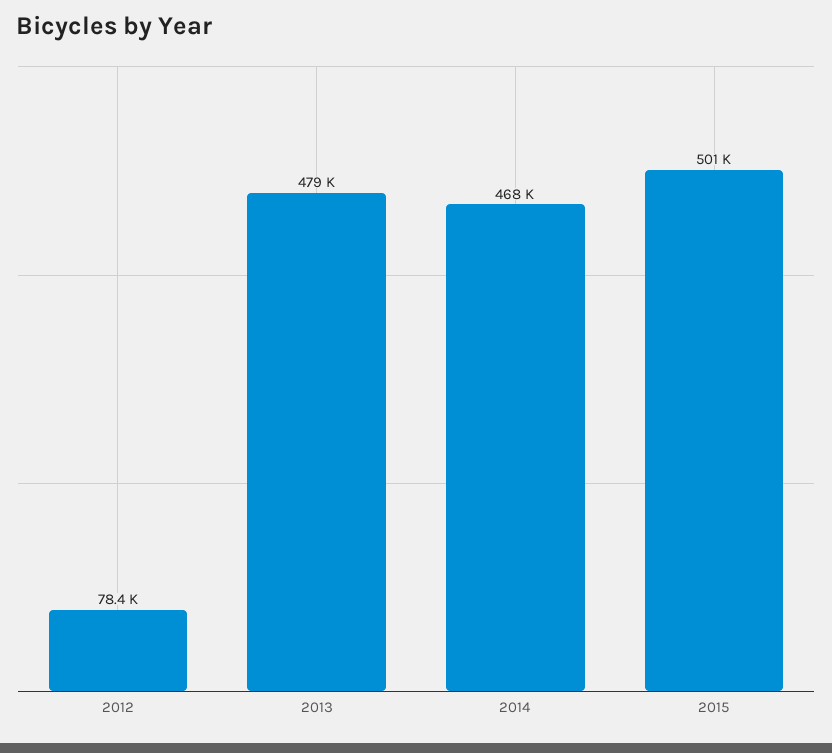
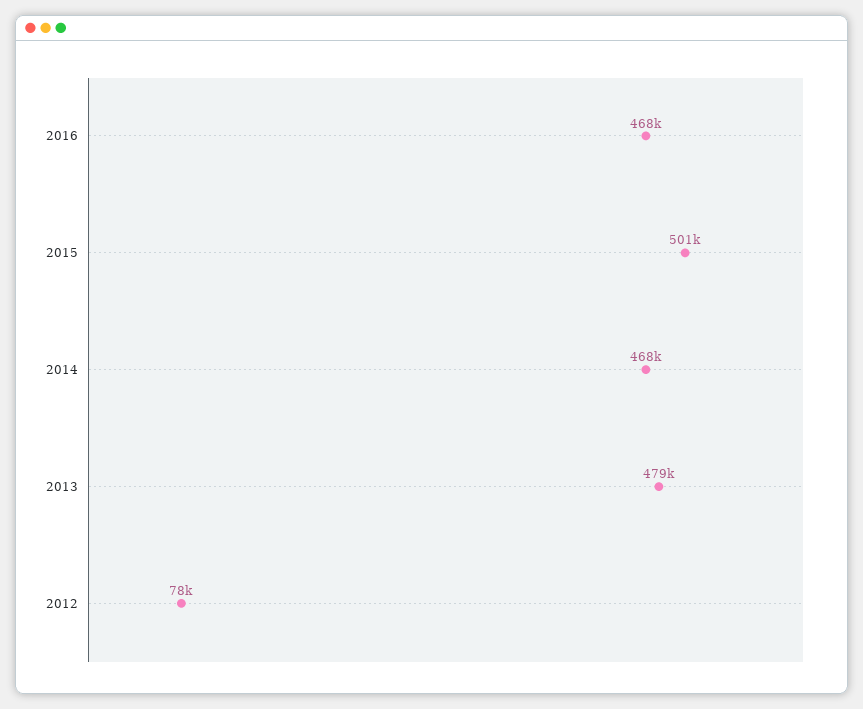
2016: none -> 468000

